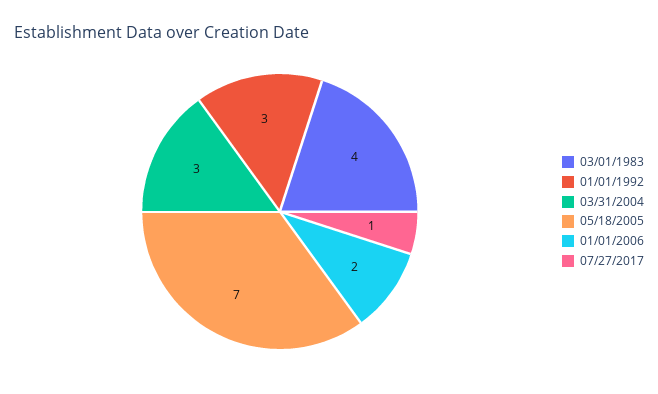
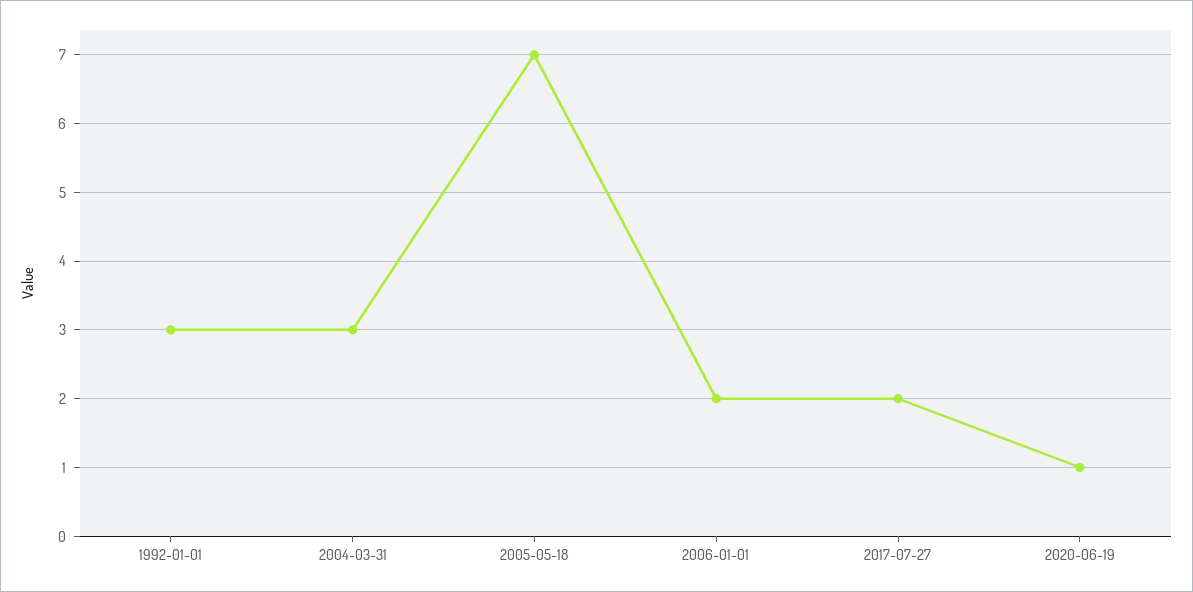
03/01/1983: 4 -> none
07/27/2017: 1 -> 2
2020-06-19: none -> 1

